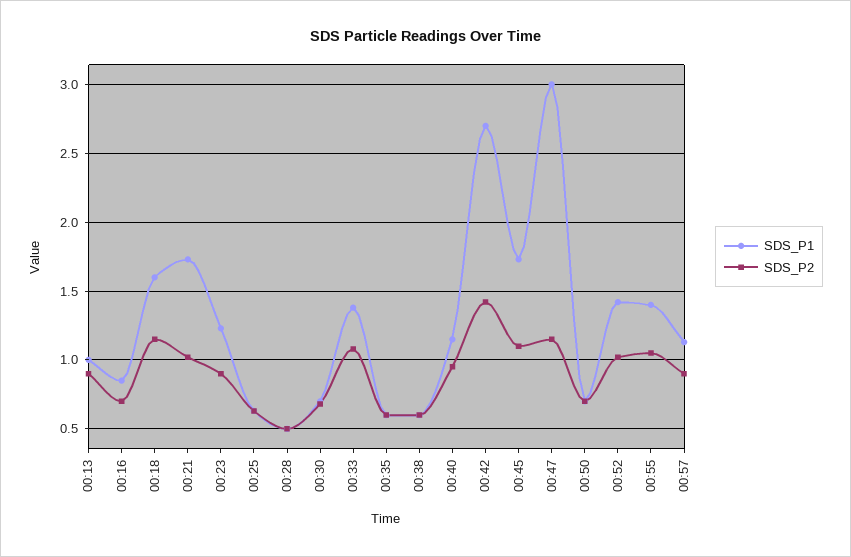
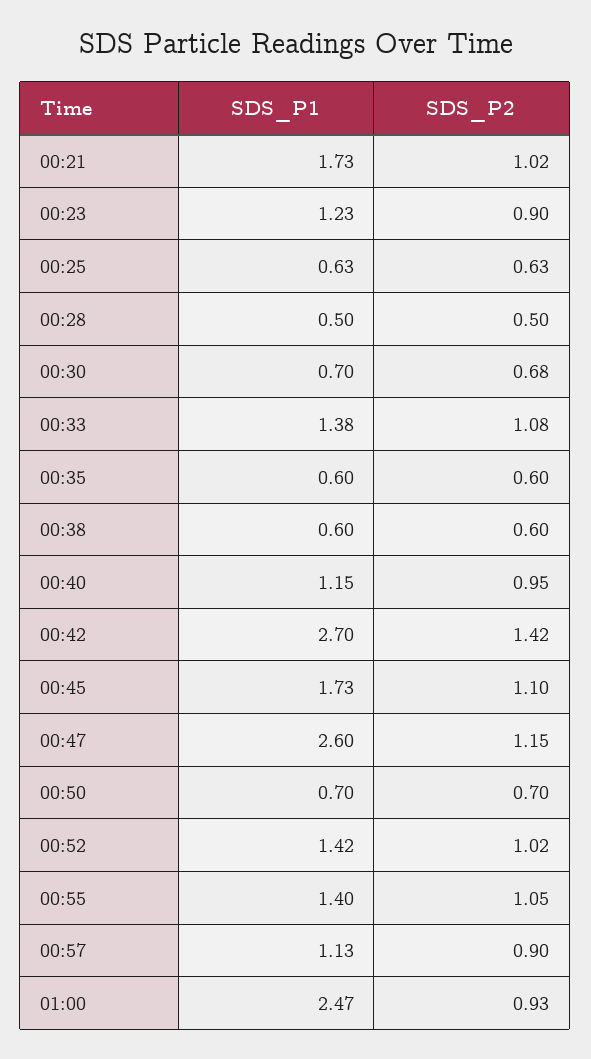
SDS_P1, 00:13: 1 -> none
SDS_P2, 00:13: 0.9 -> none
SDS_P1, 00:16: 0.85 -> none
SDS_P2, 00:16: 0.7 -> none
SDS_P1, 00:18: 1.6 -> none
SDS_P2, 00:18: 1.15 -> none
SDS_P1, 00:47: 3 -> 2.6
SDS_P1, 01:00: none -> 2.47
SDS_P2, 01:00: none -> 0.93

